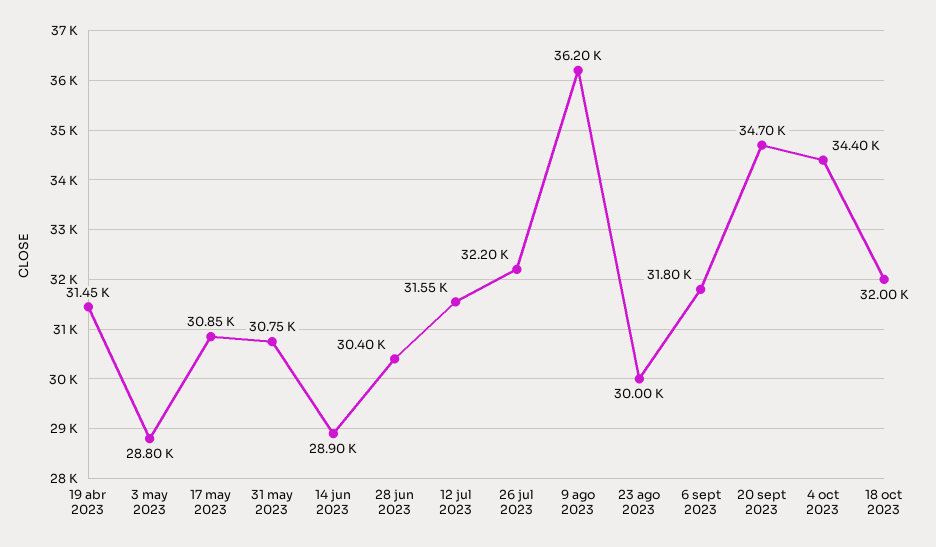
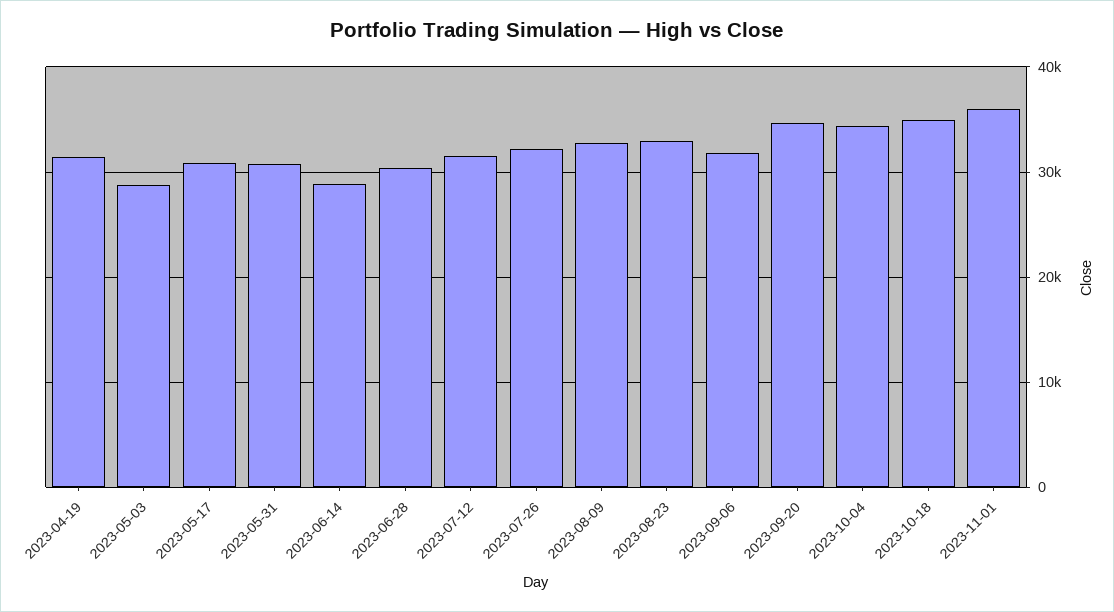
9 ago 2023: 36200 -> 33000
23 ago 2023: 30000 -> 33000
18 oct 2023: 32000 -> 35000
2023-11-01: none -> 36000

